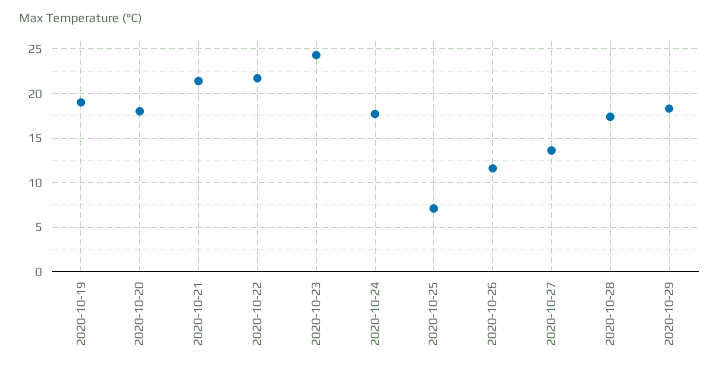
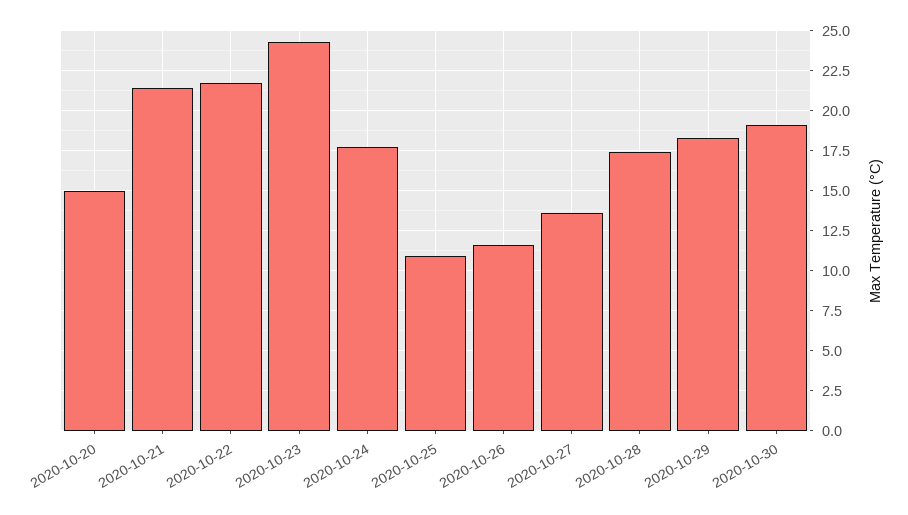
2020-10-19: 19 -> none
2020-10-20: 18 -> 15
2020-10-25: 7 -> 11
2020-10-30: none -> 19

